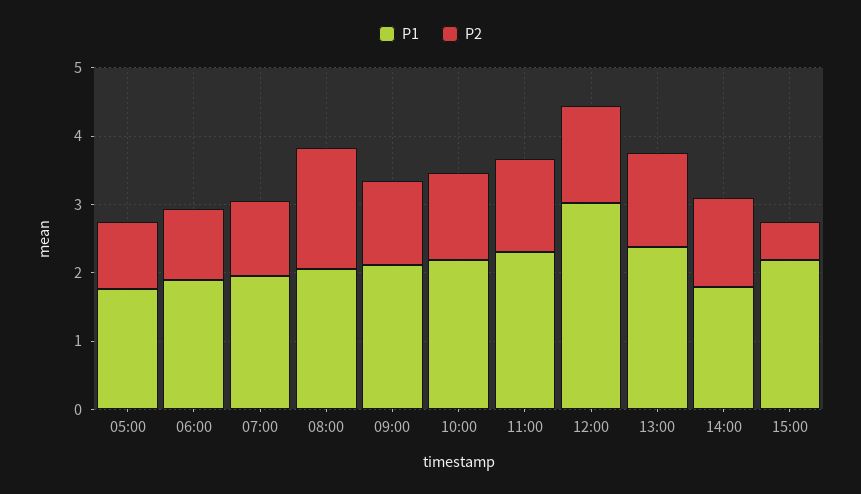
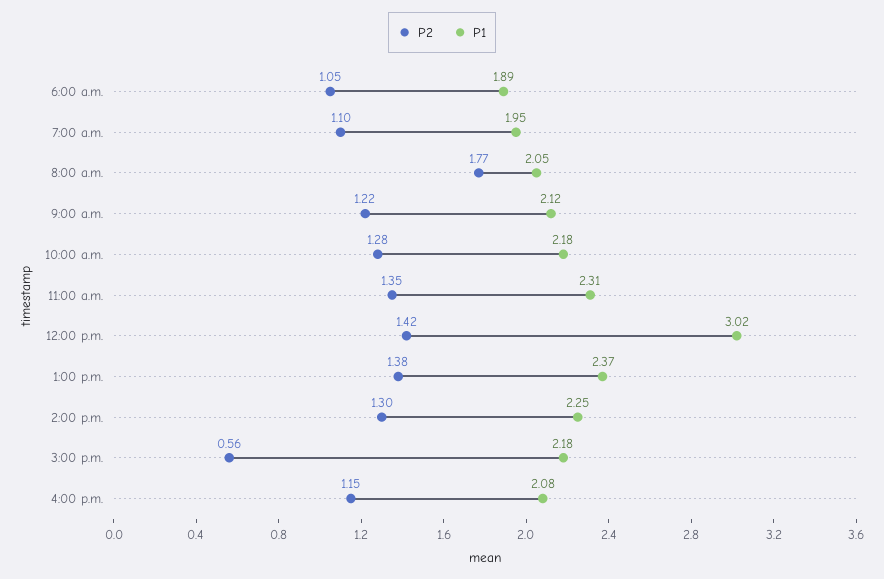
P1, 05:00: 1.8 -> none
P2, 05:00: 1 -> none
P1, 14:00: 1.8 -> 2.25
P2, 4:00 p.m.: none -> 1.15
P1, 4:00 p.m.: none -> 2.08

